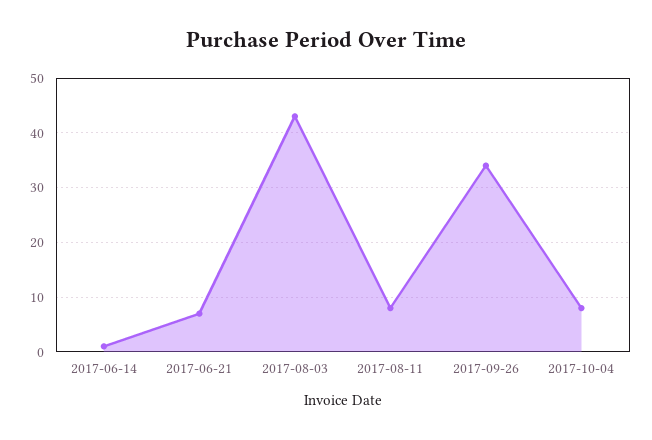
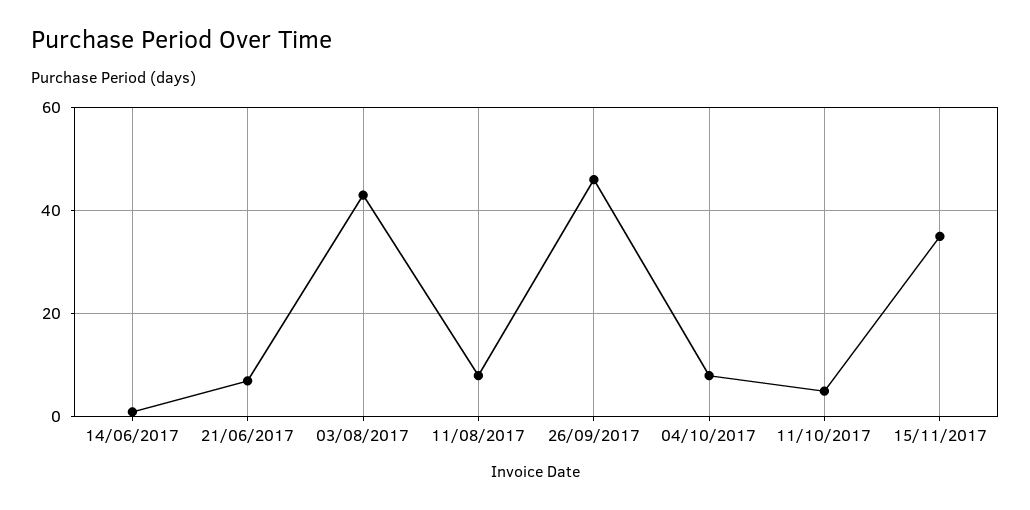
2017-09-26: 35 -> 45
11/10/2017: none -> 5
15/11/2017: none -> 35

